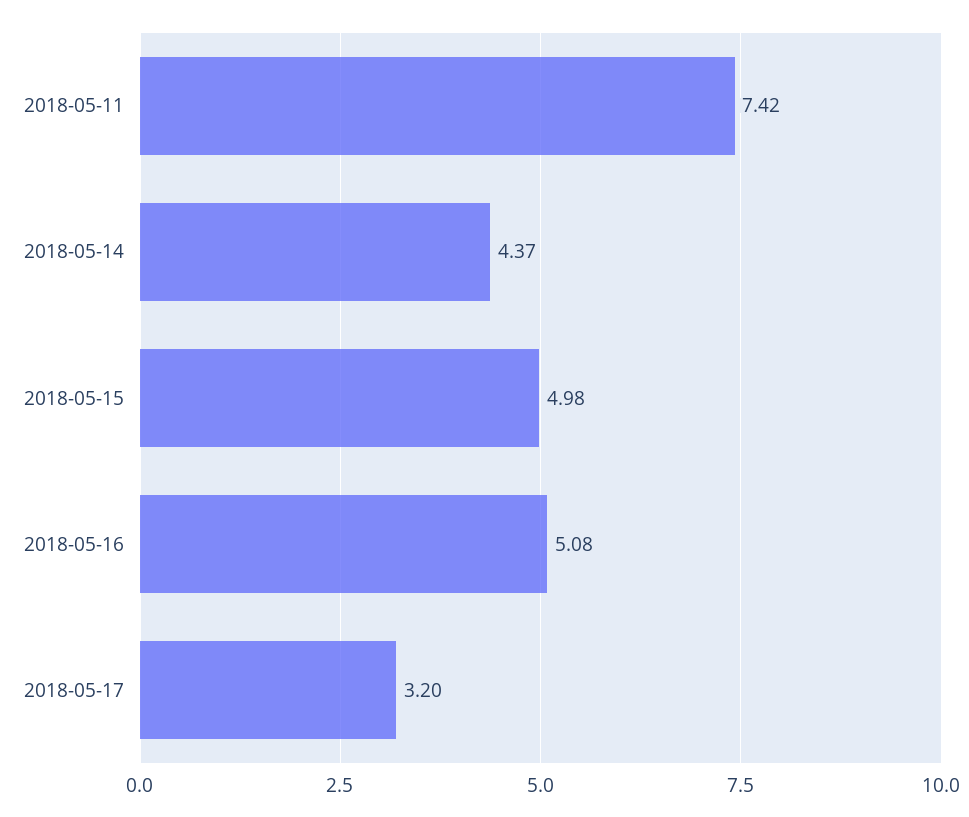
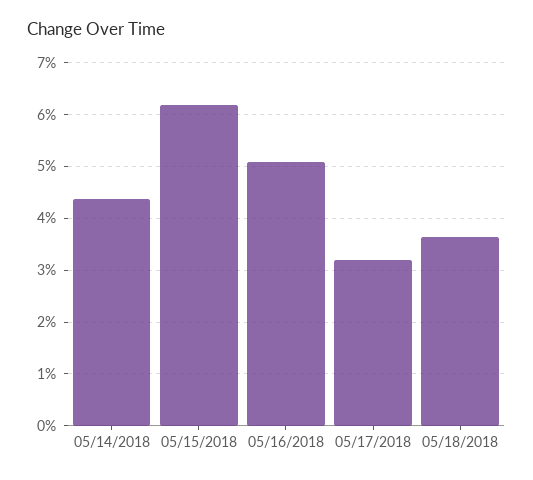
2018-05-11: 7.42 -> none
2018-05-15: 4.98 -> 6.2
05/18/2018: none -> 3.6

